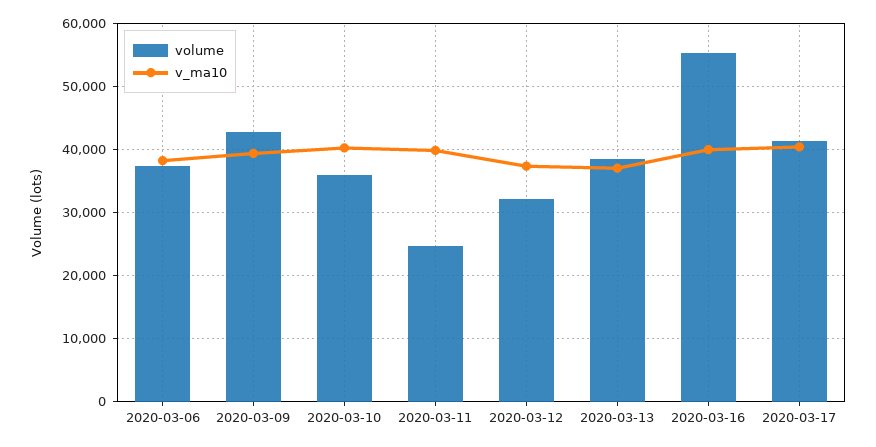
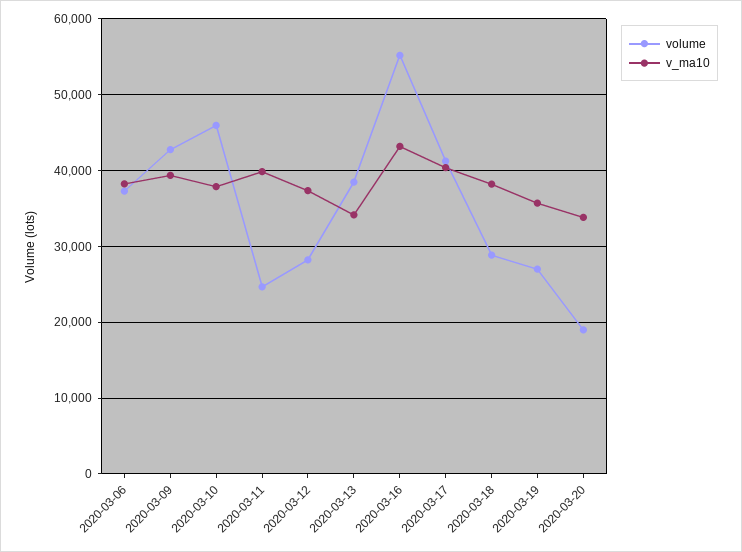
volume, 2020-03-10: 36000 -> 46000
v_ma10, 2020-03-10: 40000 -> 38000
volume, 2020-03-12: 32000 -> 28000
v_ma10, 2020-03-13: 37000 -> 34000
v_ma10, 2020-03-16: 40000 -> 43000
volume, 2020-03-18: none -> 29000
v_ma10, 2020-03-18: none -> 38000
volume, 2020-03-19: none -> 27000
v_ma10, 2020-03-19: none -> 36000
volume, 2020-03-20: none -> 19000
v_ma10, 2020-03-20: none -> 34000

